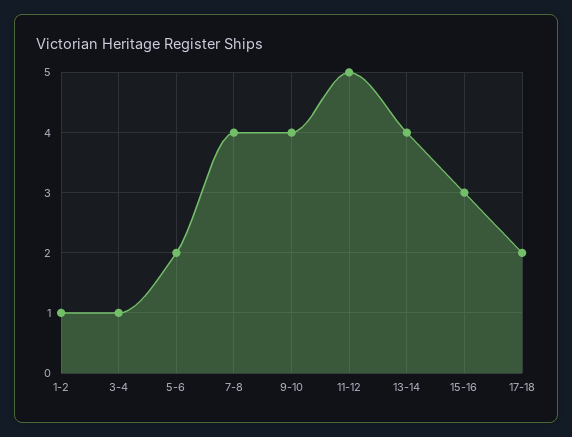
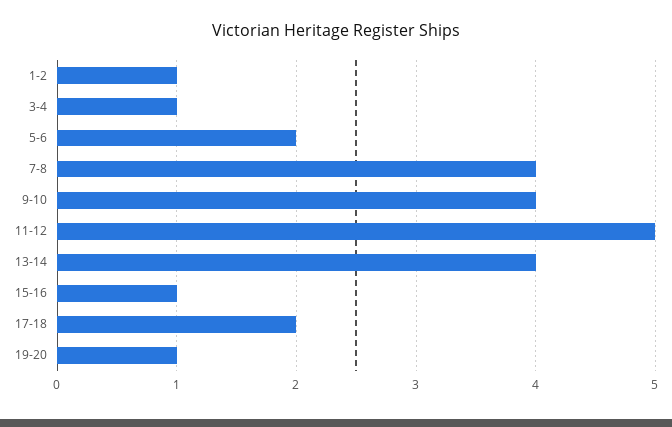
15-16: 3 -> 1
19-20: none -> 1

